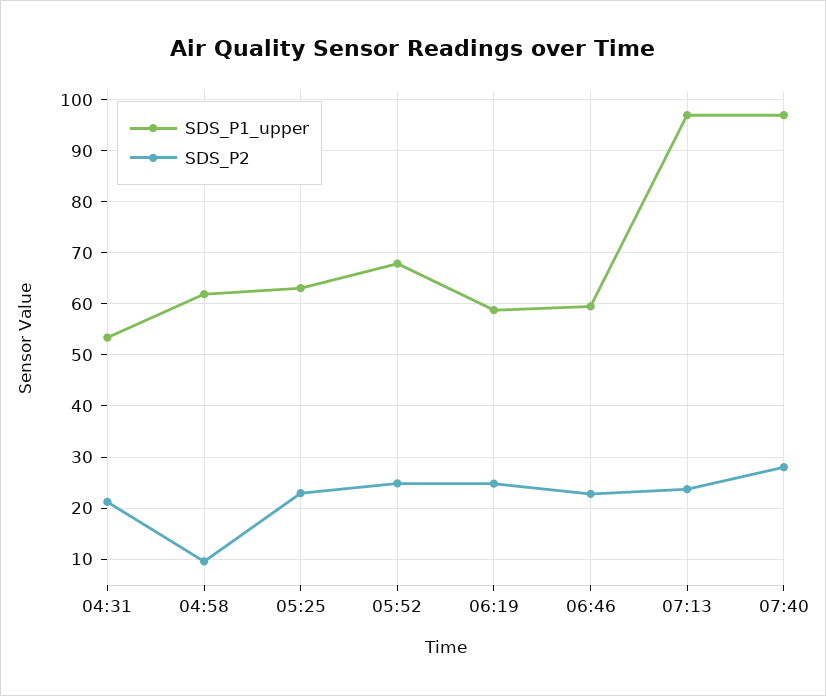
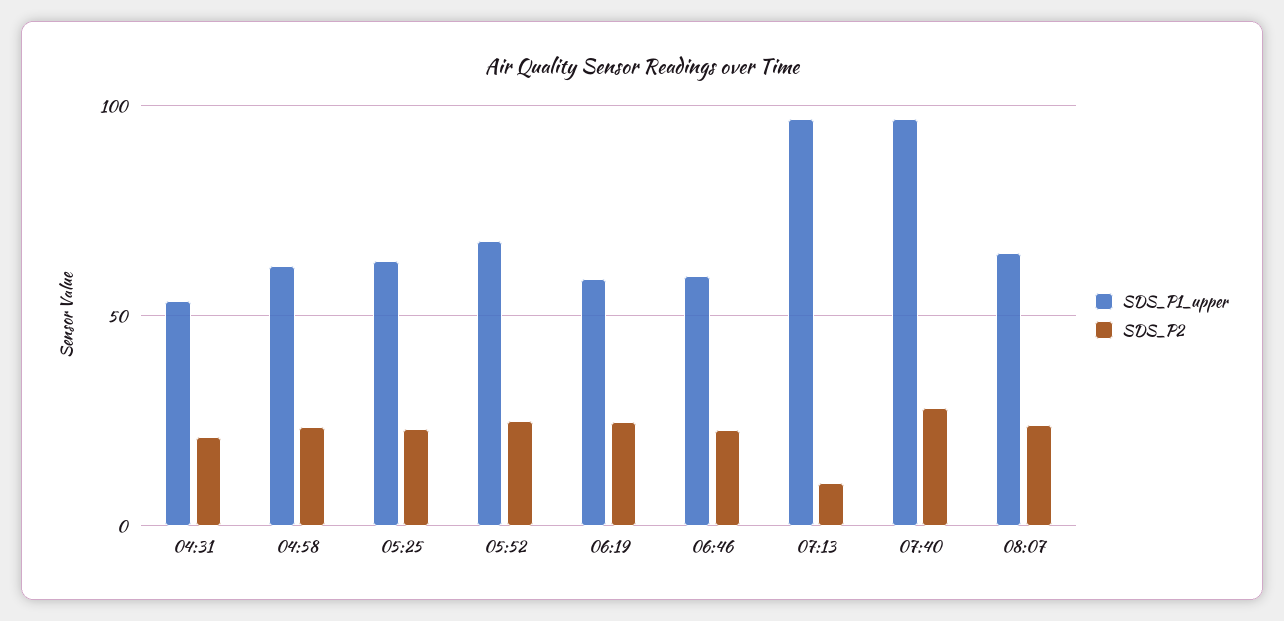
SDS_P2, 04:58: 10 -> 25
SDS_P2, 07:13: 24 -> 10
SDS_P1_upper, 08:07: none -> 65
SDS_P2, 08:07: none -> 25

